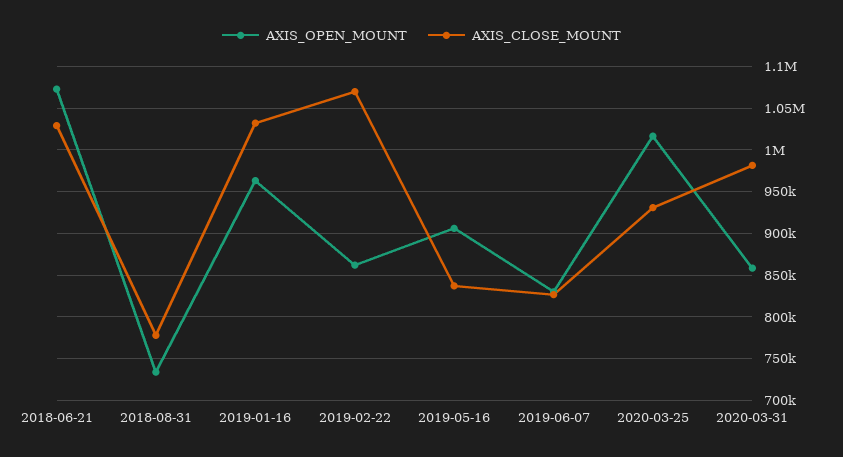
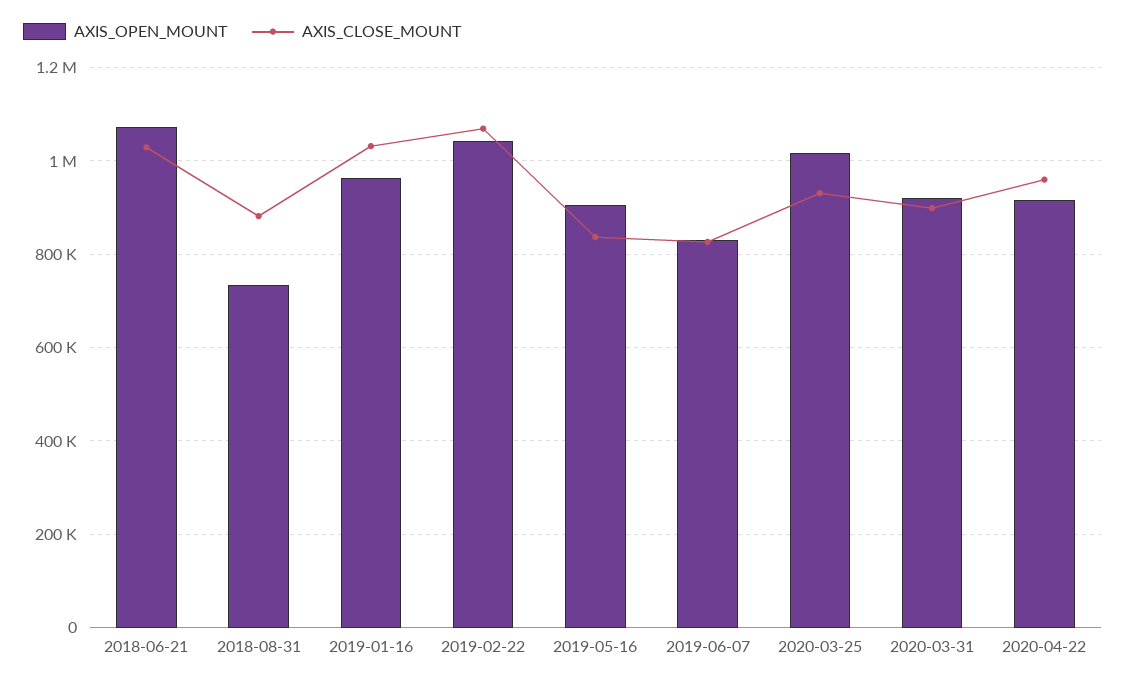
AXIS_CLOSE_MOUNT, 2018-08-31: 780000 -> 880000
AXIS_OPEN_MOUNT, 2019-02-22: 860000 -> 1040000
AXIS_OPEN_MOUNT, 2020-03-31: 860000 -> 920000
AXIS_CLOSE_MOUNT, 2020-03-31: 980000 -> 900000
AXIS_OPEN_MOUNT, 2020-04-22: none -> 920000
AXIS_CLOSE_MOUNT, 2020-04-22: none -> 960000

